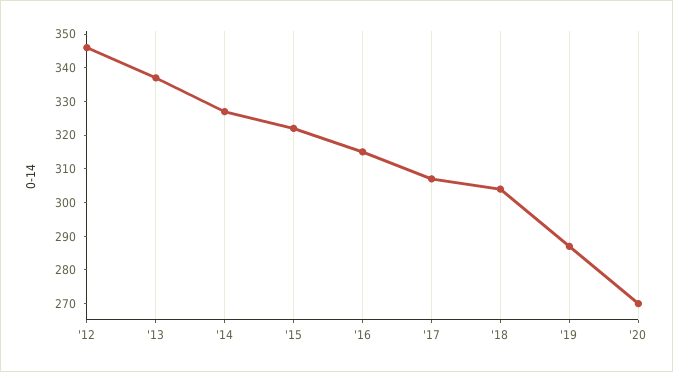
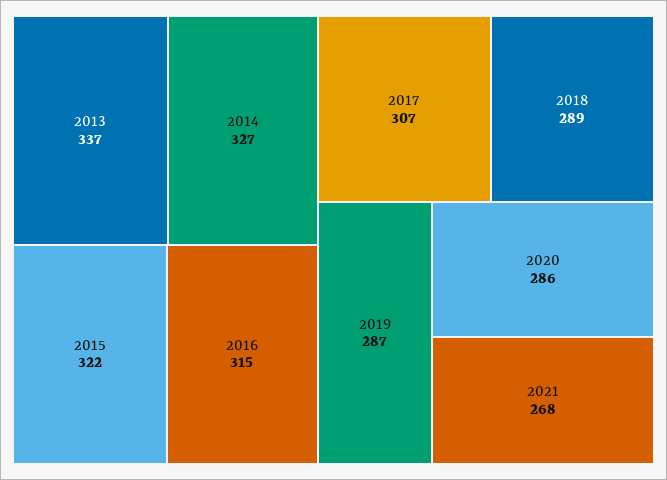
'12: 345 -> none
'18: 305 -> 289
'20: 270 -> 286
2021: none -> 268

